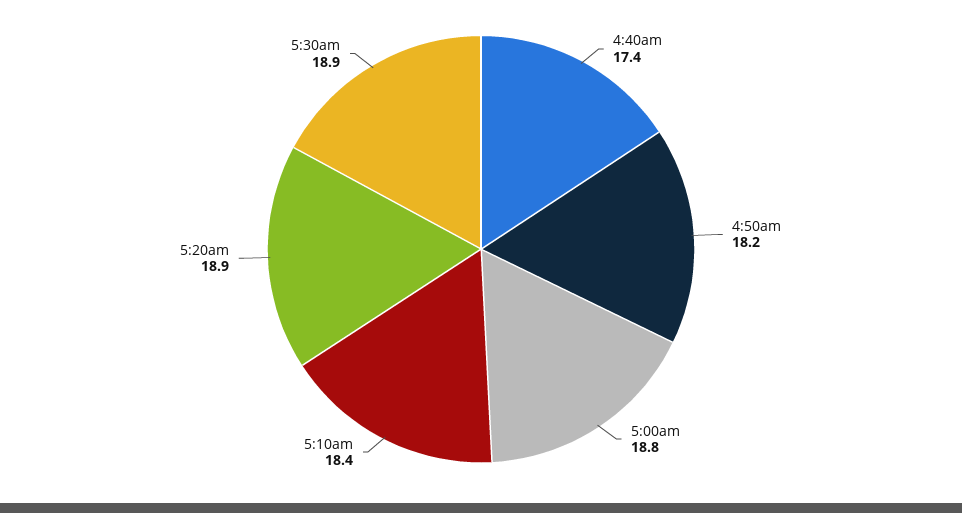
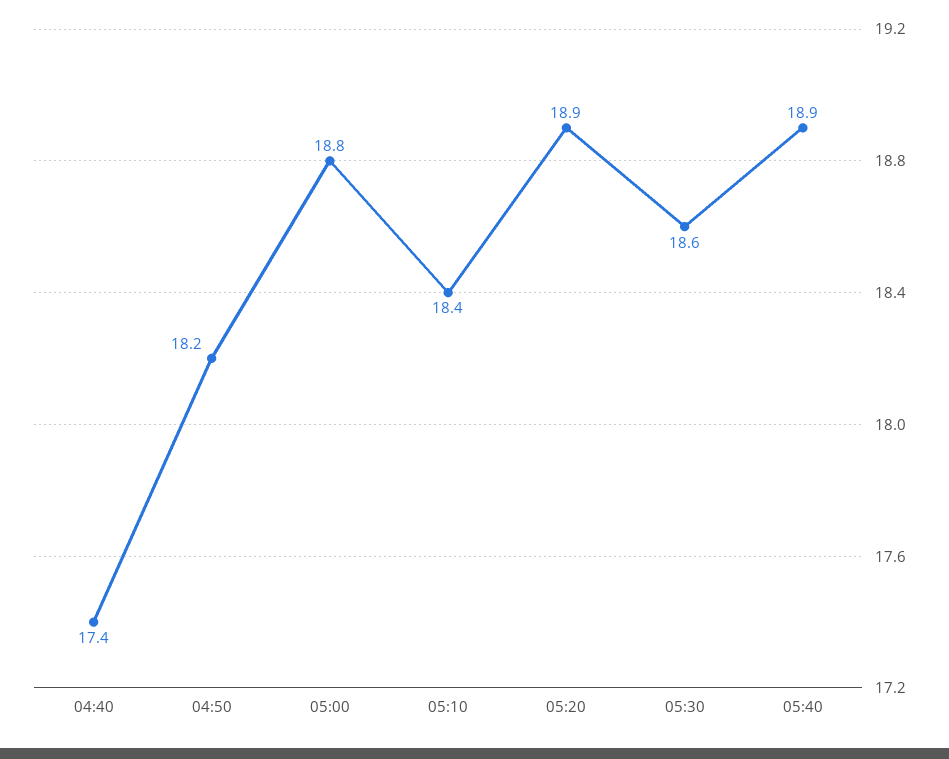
5:30am: 18.9 -> 18.6
05:40: none -> 18.9

